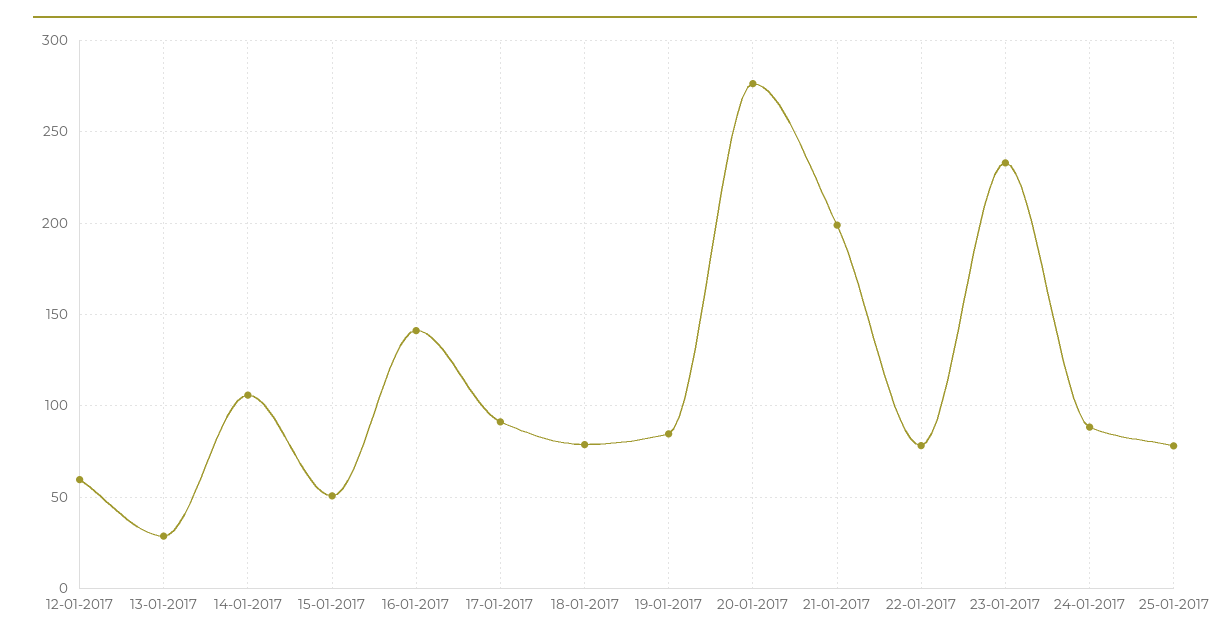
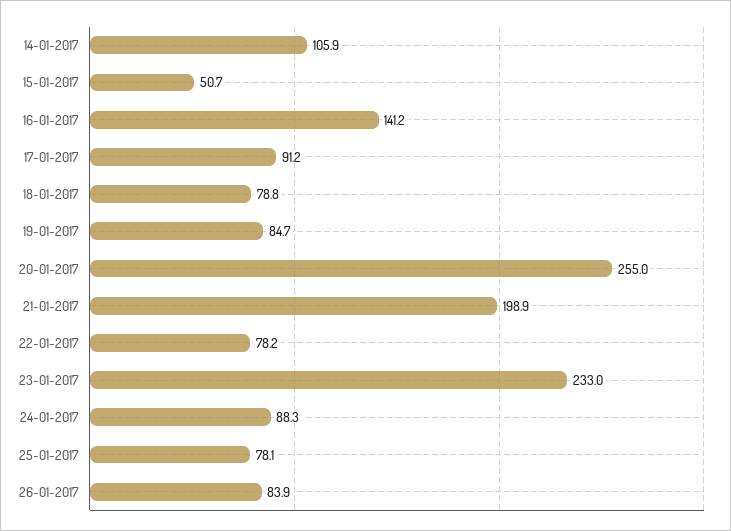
12-01-2017: 60 -> none
13-01-2017: 30 -> none
20-01-2017: 275 -> 255
26-01-2017: none -> 83.9

